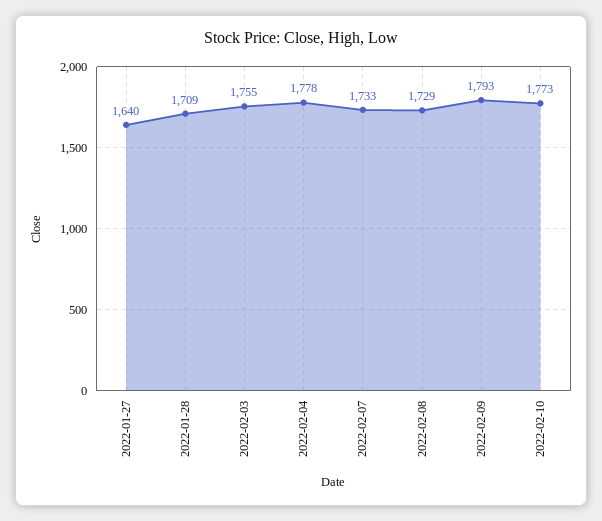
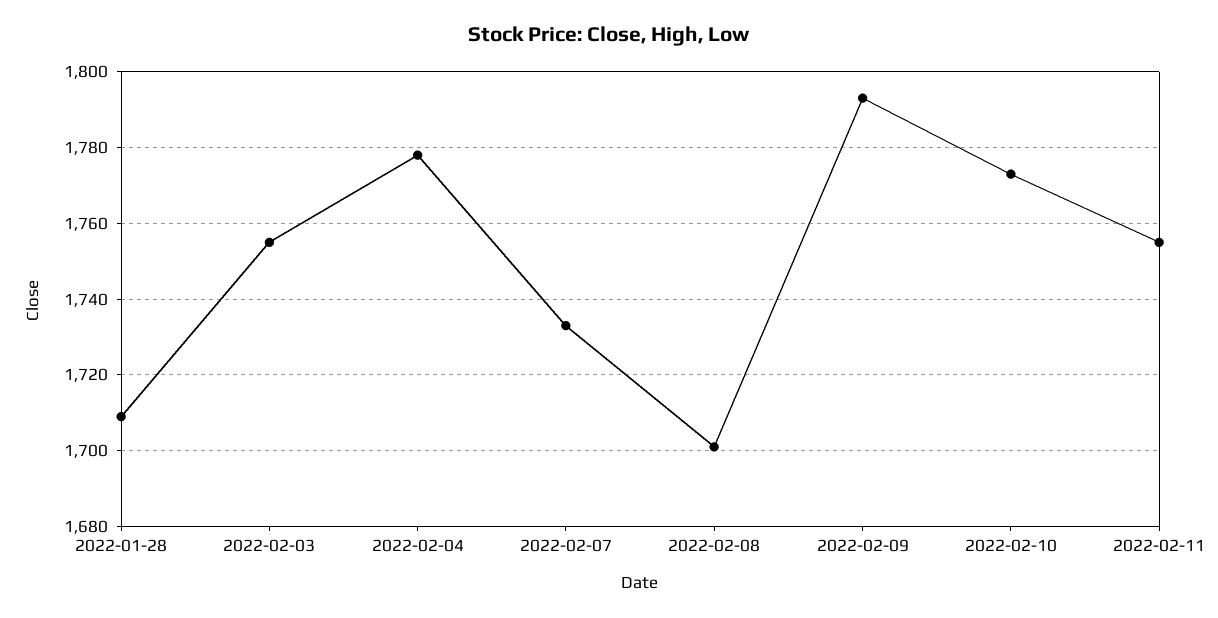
2022-01-27: 1640 -> none
2022-02-08: 1729 -> 1700
2022-02-11: none -> 1755

